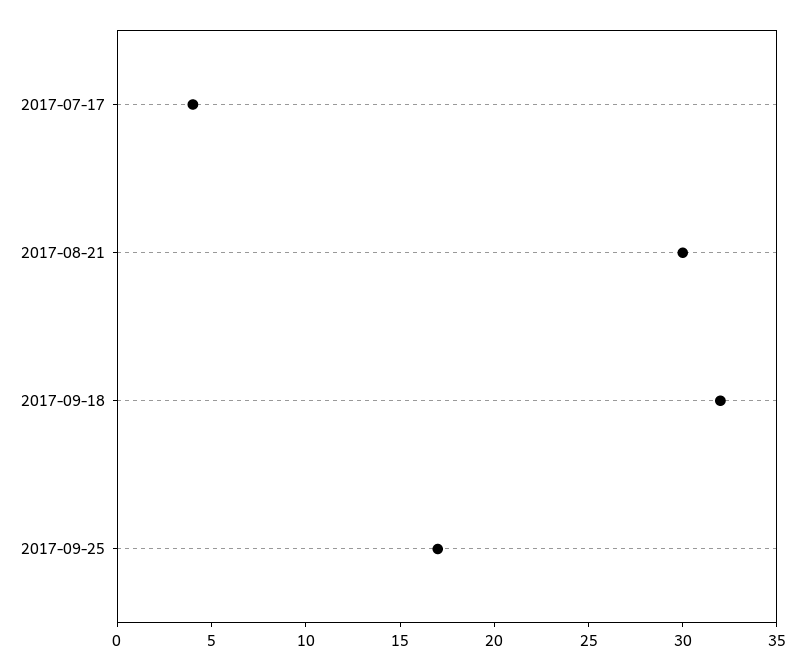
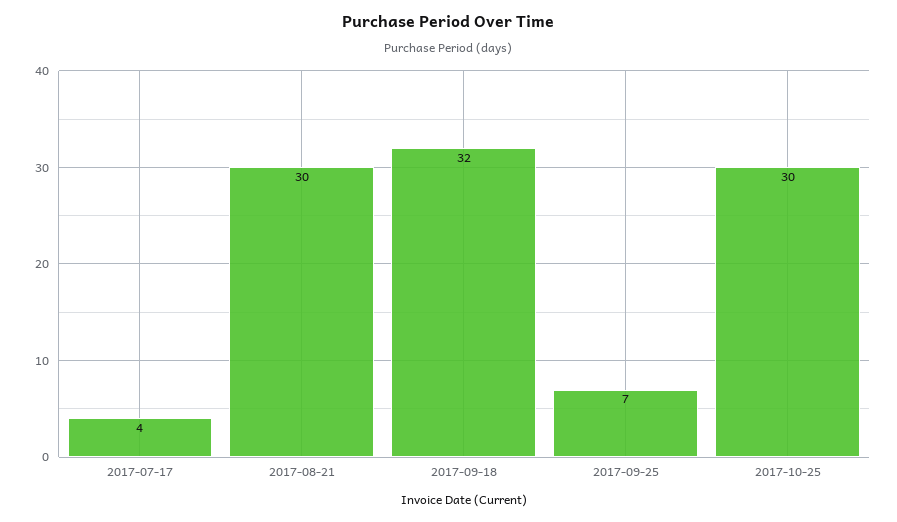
2017-09-25: 17 -> 7
2017-10-25: none -> 30

